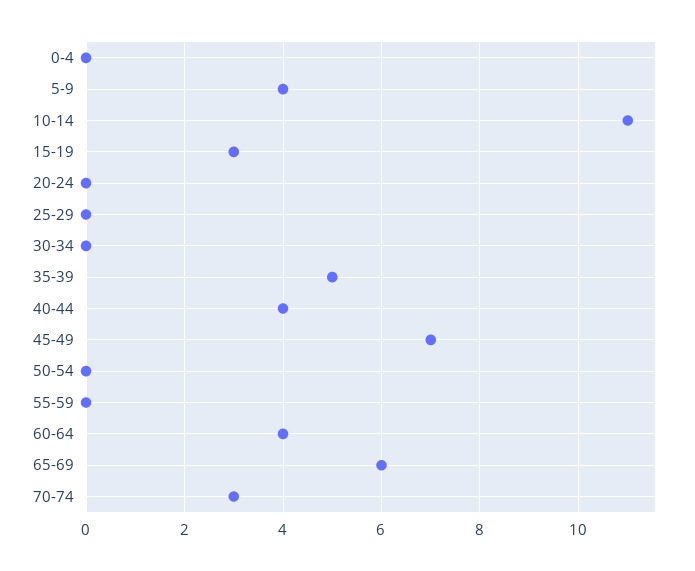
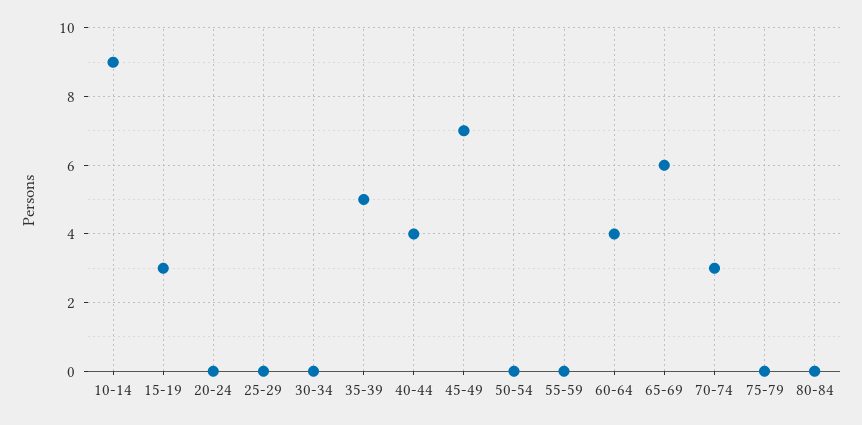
0-4: 0 -> none
5-9: 4 -> none
10-14: 11 -> 9
75-79: none -> 0
80-84: none -> 0

